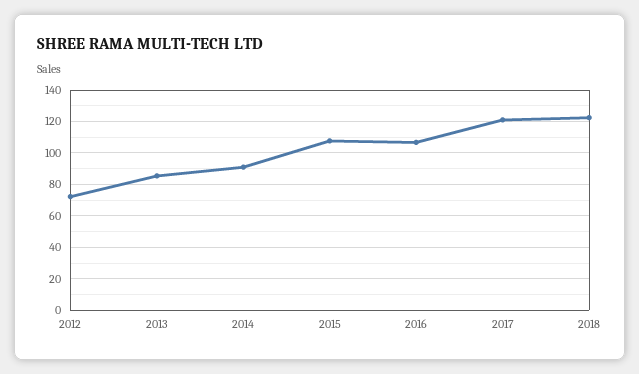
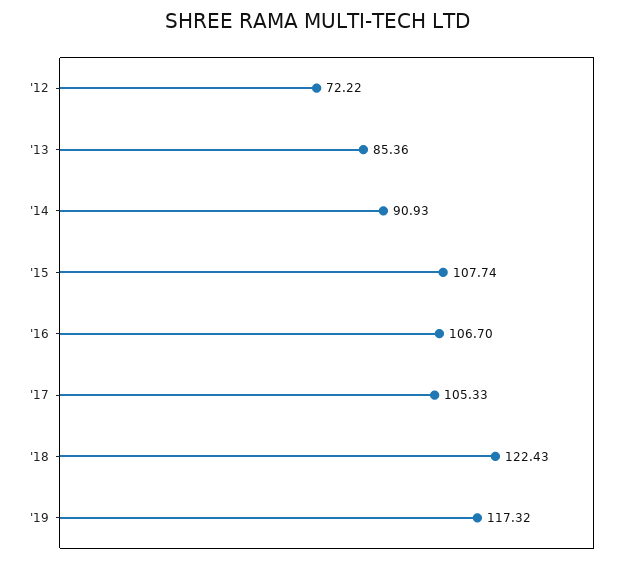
2017: 120 -> 105.33
'19: none -> 117.32

